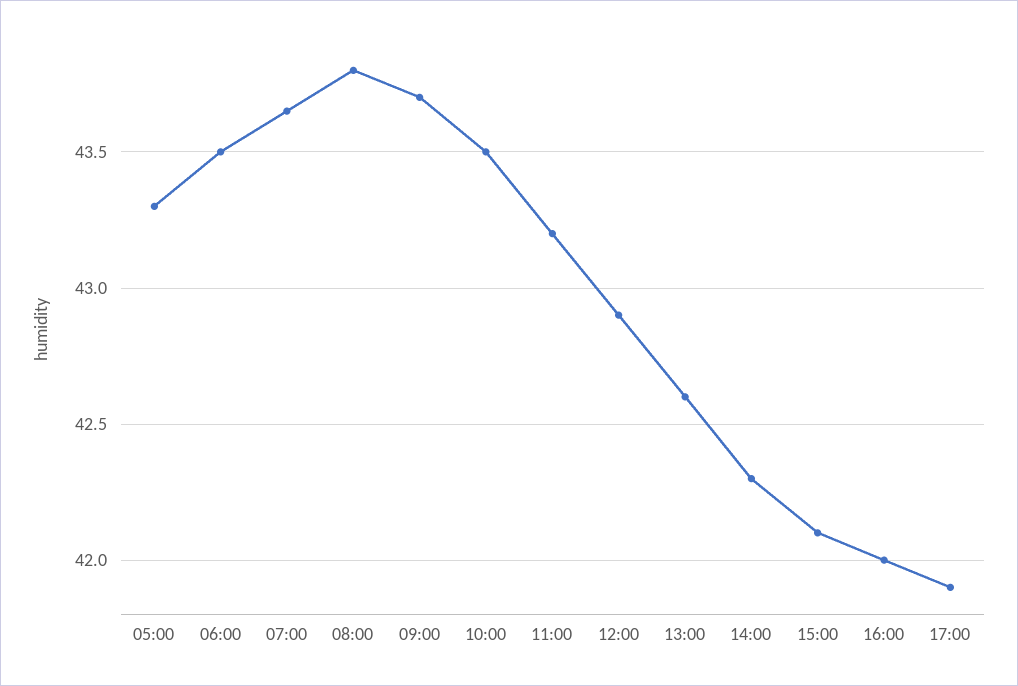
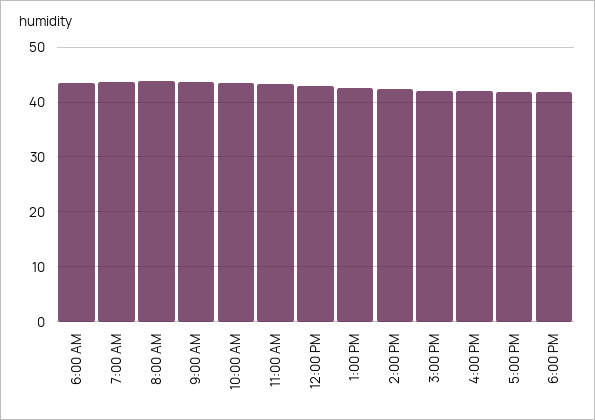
05:00: 43.3 -> none
6:00 PM: none -> 42

